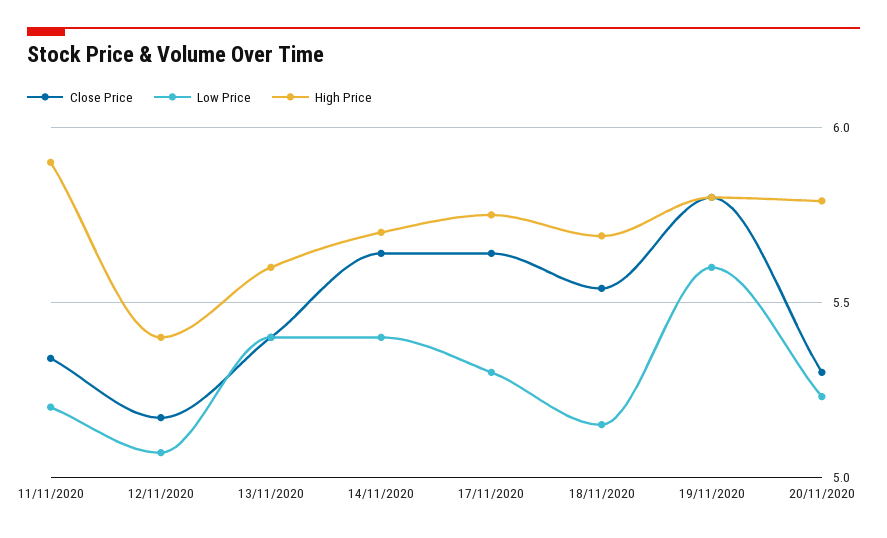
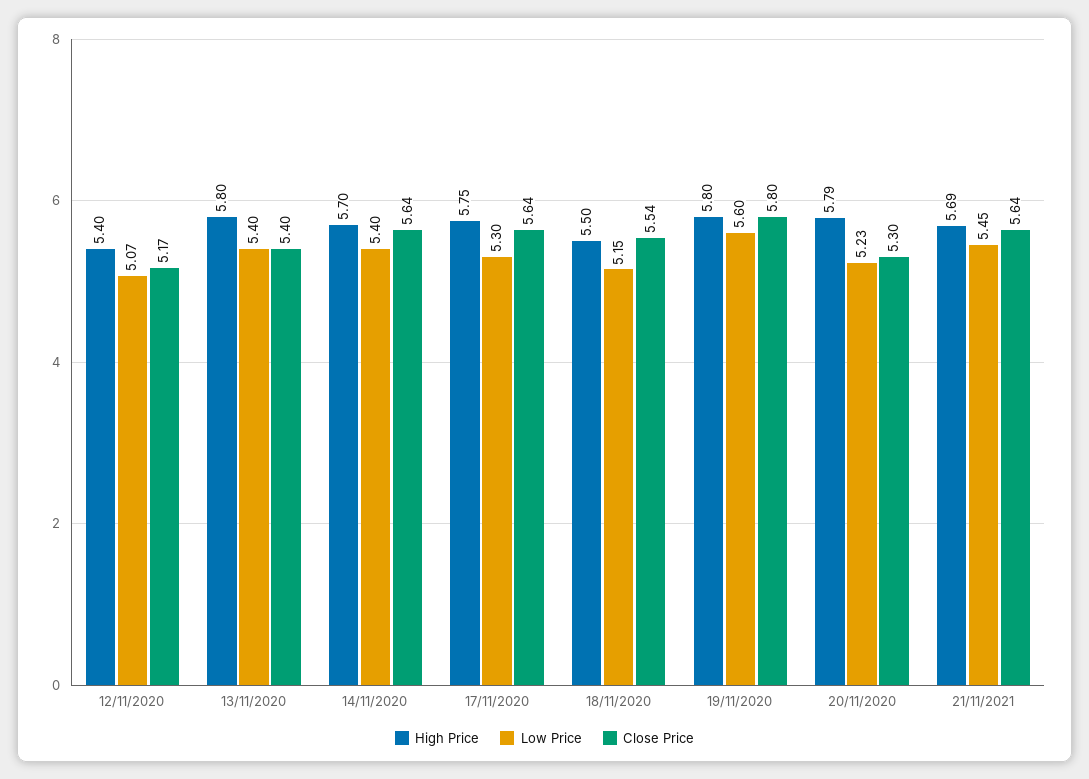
Close Price, 11/11/2020: 5.35 -> none
Low Price, 11/11/2020: 5.2 -> none
High Price, 11/11/2020: 5.9 -> none
High Price, 13/11/2020: 5.6 -> 5.8
High Price, 18/11/2020: 5.7 -> 5.5
High Price, 21/11/2021: none -> 5.69
Low Price, 21/11/2021: none -> 5.45
Close Price, 21/11/2021: none -> 5.64

